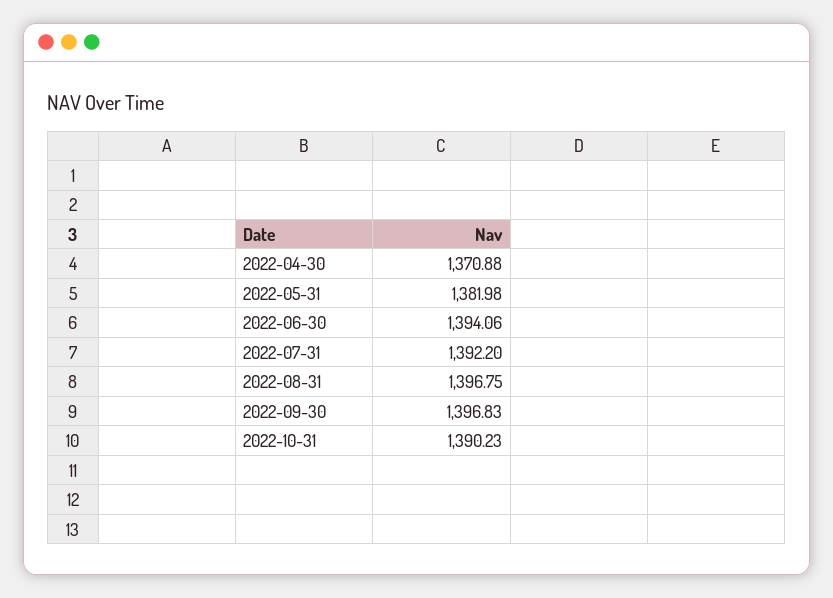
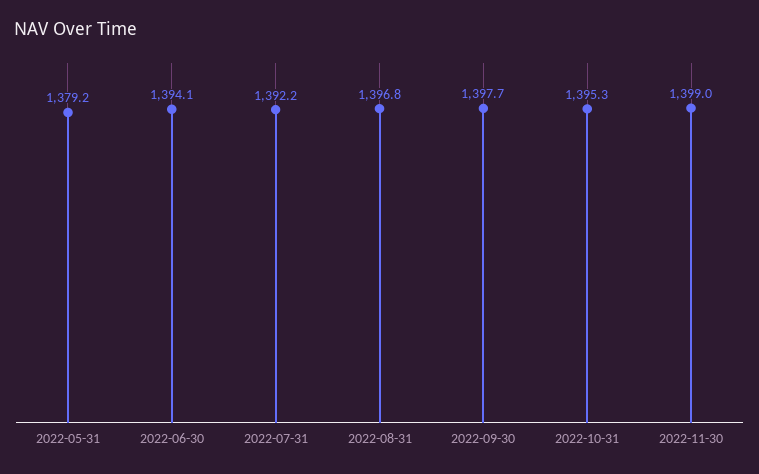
2022-04-30: 1370.88 -> none
2022-05-31: 1381.98 -> 1379.2
2022-09-30: 1396.83 -> 1397.7
2022-10-31: 1390.23 -> 1395.3
2022-11-30: none -> 1399

